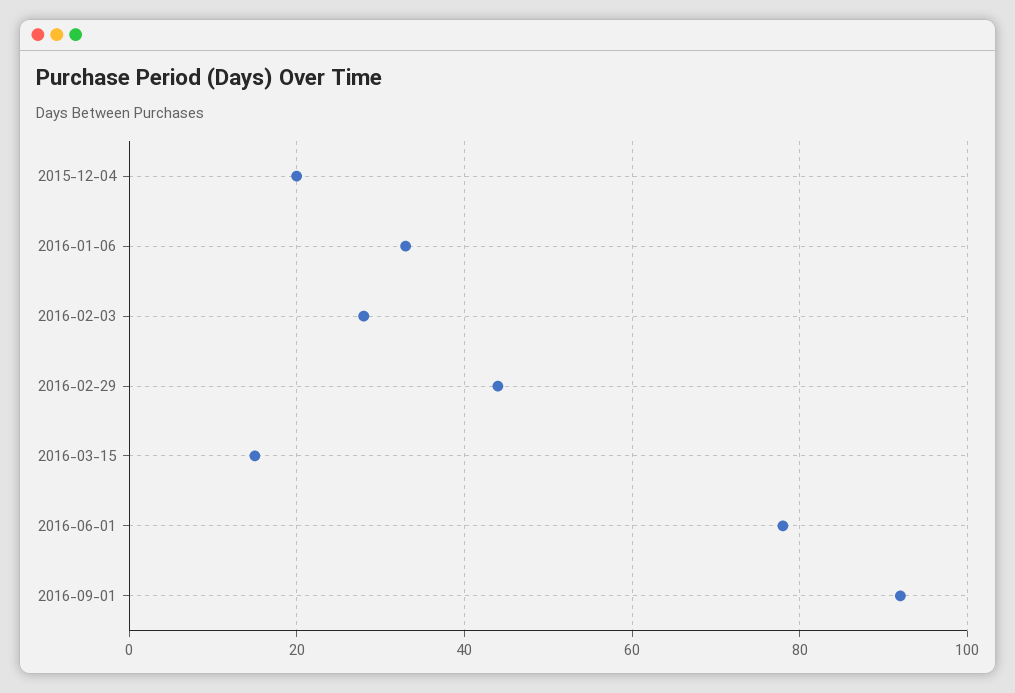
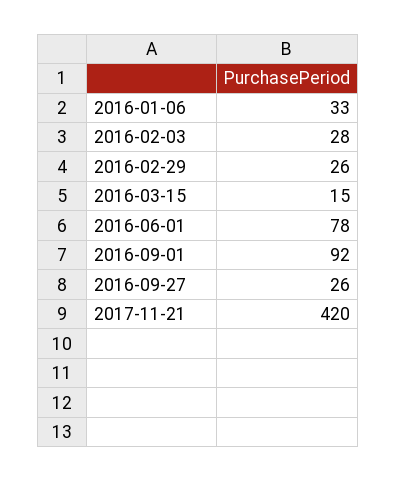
2015-12-04: 20 -> none
2016-02-29: 45 -> 26
2016-09-27: none -> 26
2017-11-21: none -> 420

